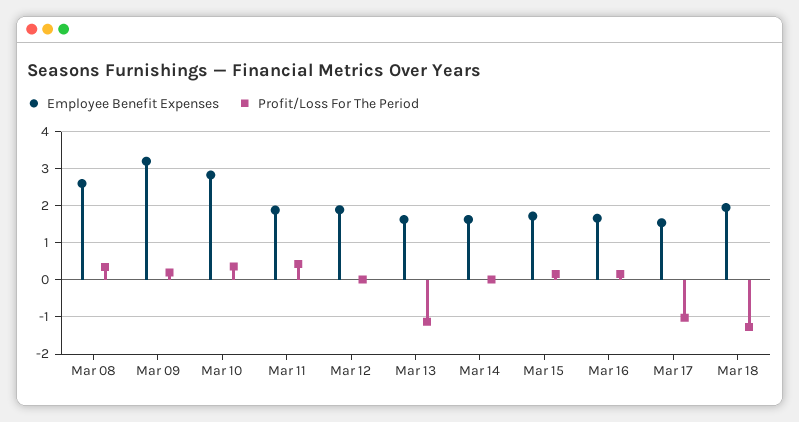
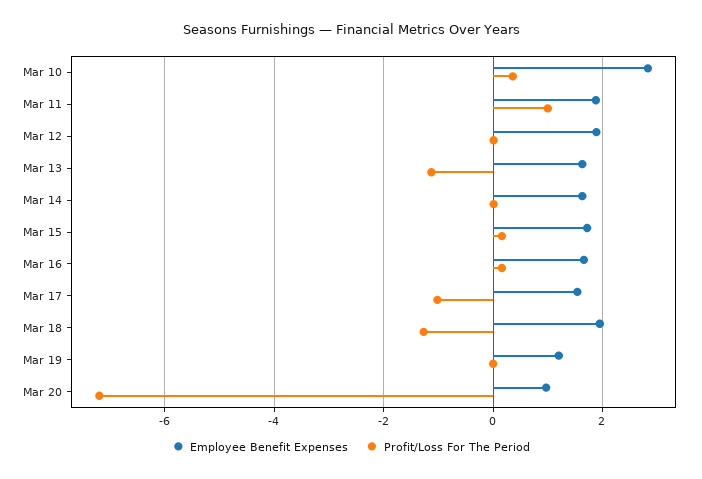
Employee Benefit Expenses, Mar 08: 2.6 -> none
Profit/Loss For The Period, Mar 08: 0.4 -> none
Employee Benefit Expenses, Mar 09: 3.2 -> none
Profit/Loss For The Period, Mar 09: 0.2 -> none
Profit/Loss For The Period, Mar 11: 0.4 -> 1
Employee Benefit Expenses, Mar 19: none -> 1.2
Profit/Loss For The Period, Mar 19: none -> 0
Employee Benefit Expenses, Mar 20: none -> 1
Profit/Loss For The Period, Mar 20: none -> -7.2

